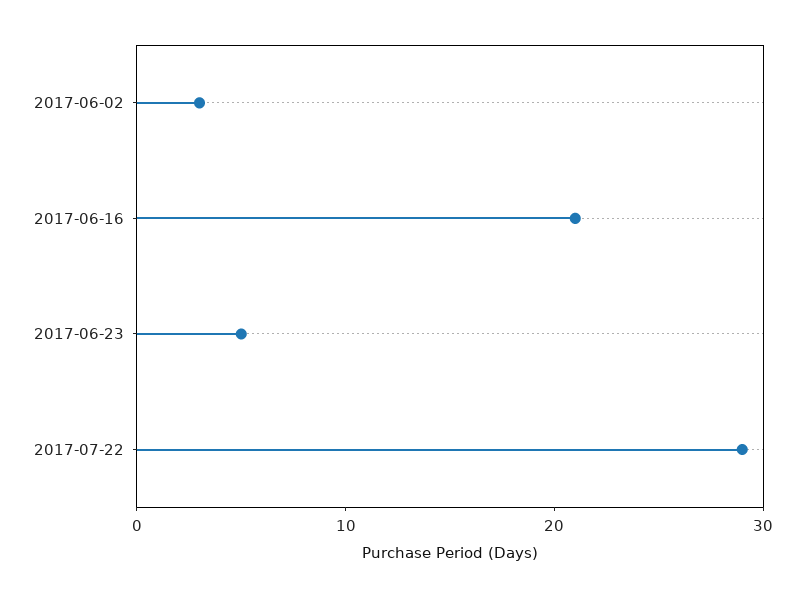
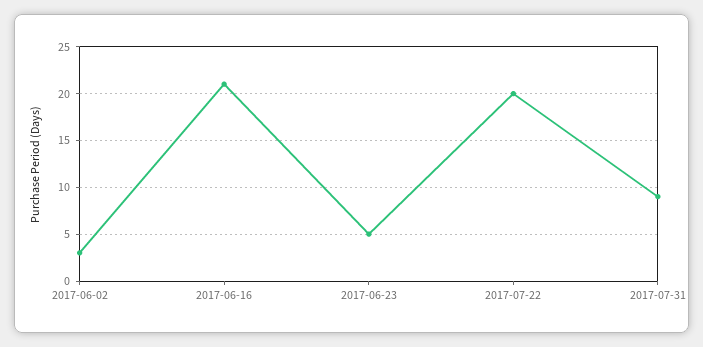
2017-07-22: 29 -> 20
2017-07-31: none -> 9

